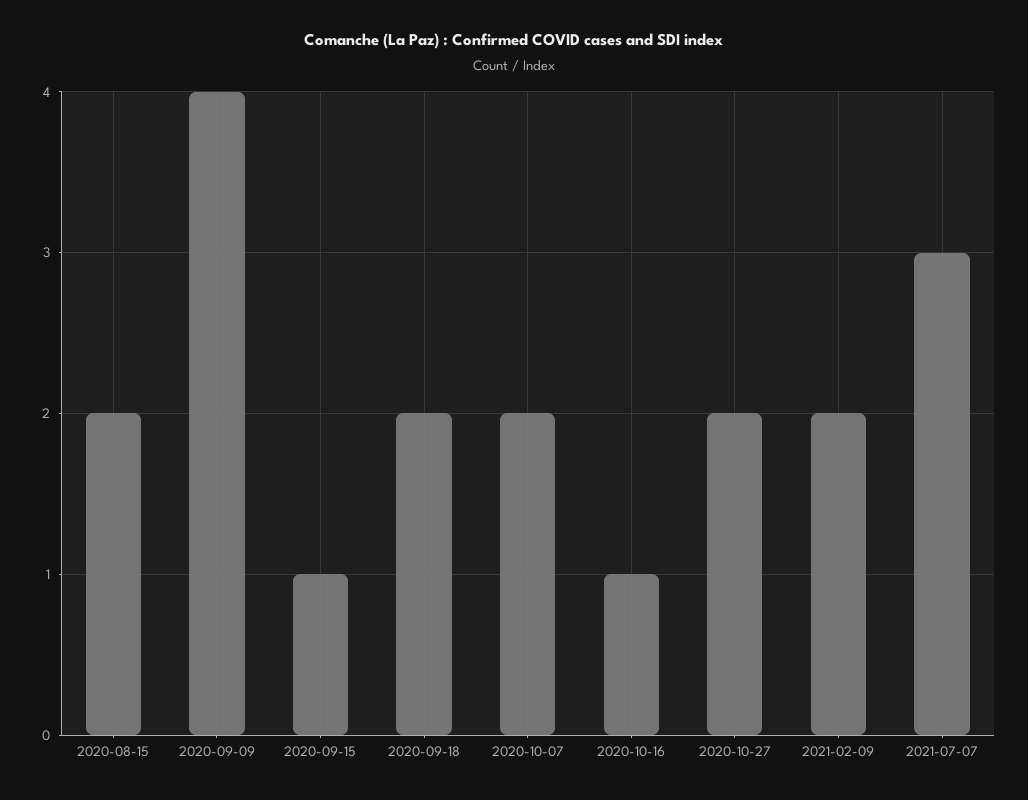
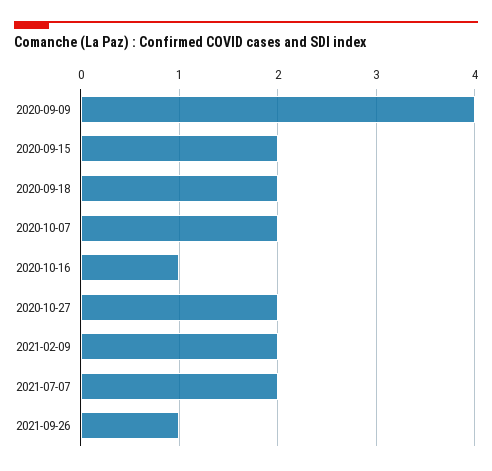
2020-08-15: 2 -> none
2020-09-15: 1 -> 2
2021-07-07: 3 -> 2
2021-09-26: none -> 1

